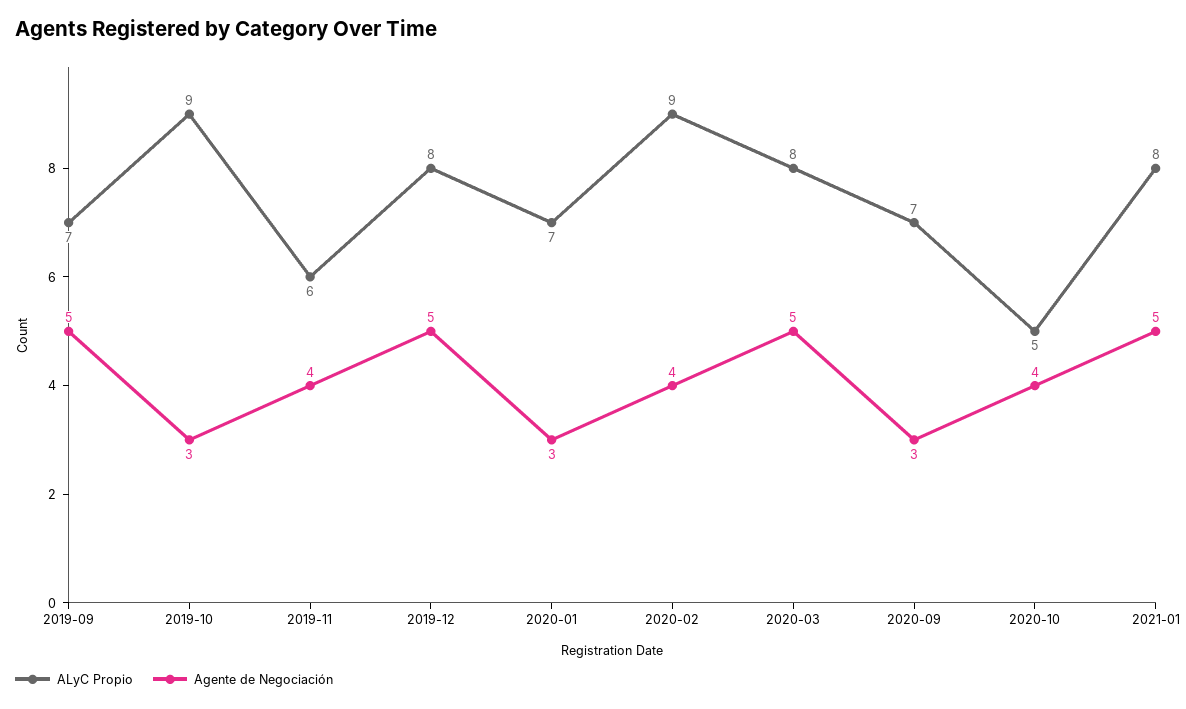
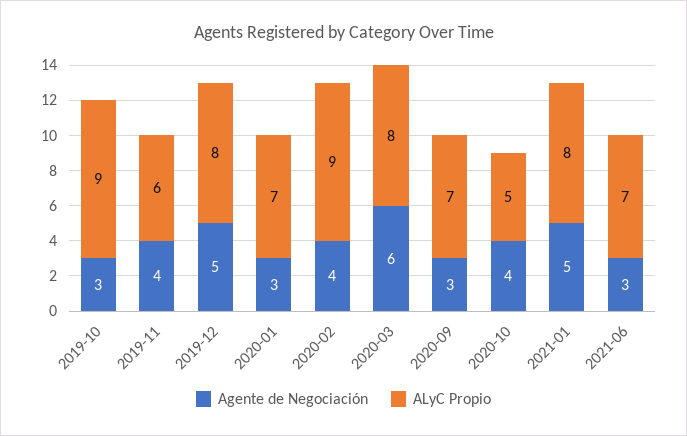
ALyC Propio, 2019-09: 7 -> none
Agente de Negociación, 2019-09: 5 -> none
Agente de Negociación, 2020-03: 5 -> 6
Agente de Negociación, 2021-06: none -> 3
ALyC Propio, 2021-06: none -> 7

